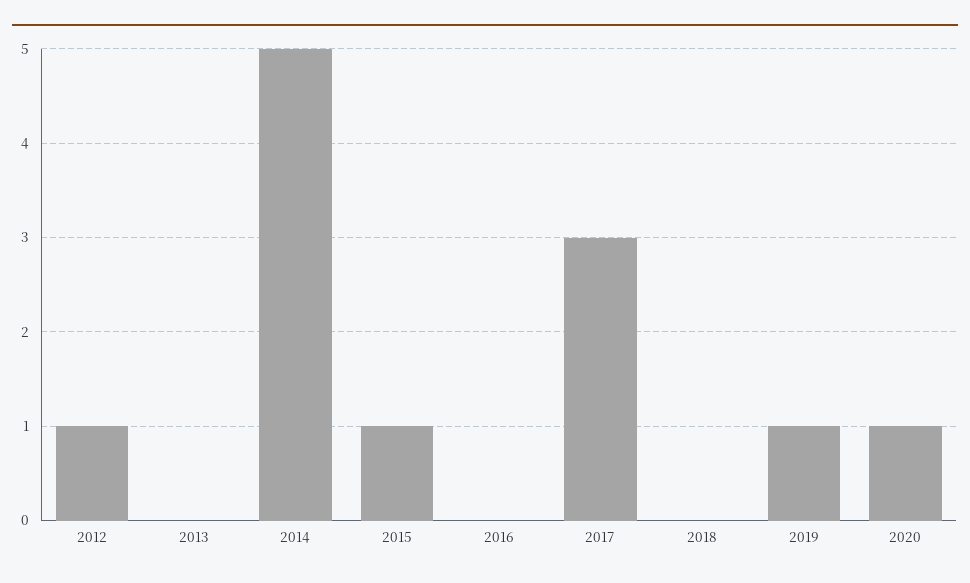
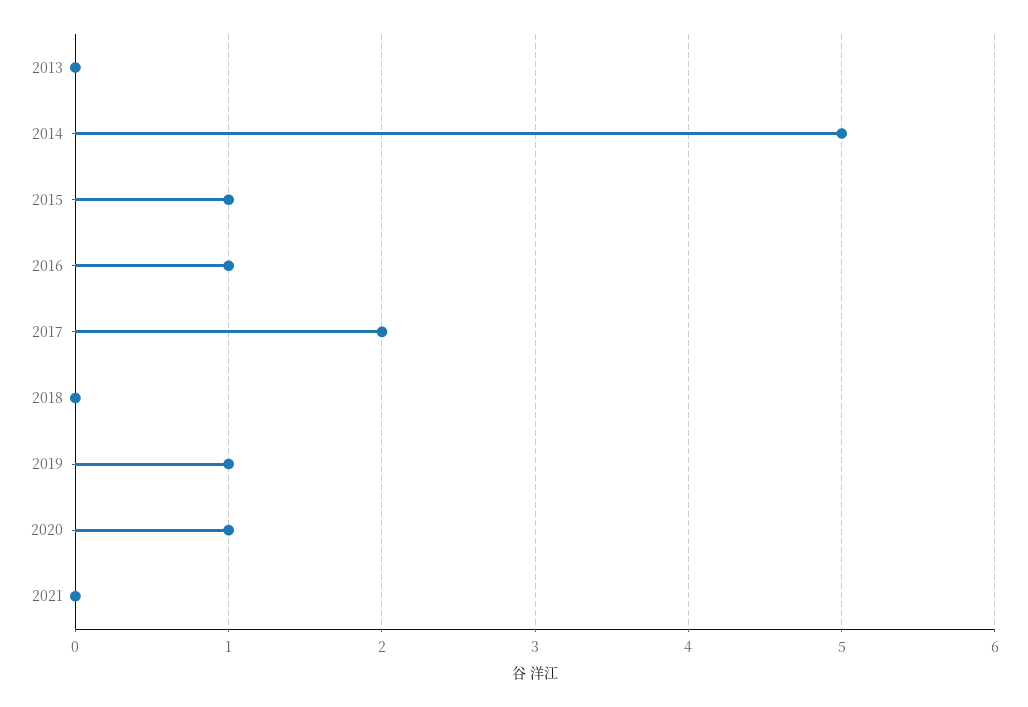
2012: 1 -> none
2016: 0 -> 1
2017: 3 -> 2
2021: none -> 0

